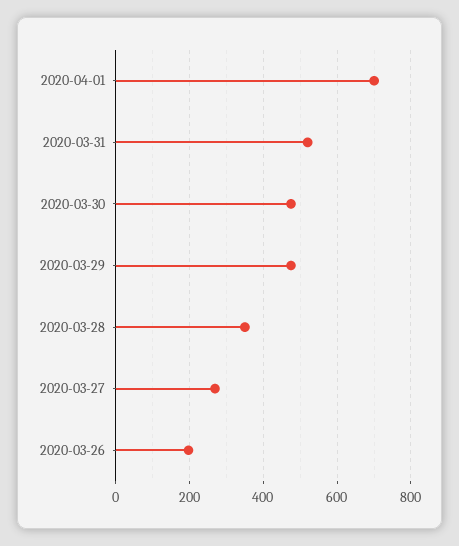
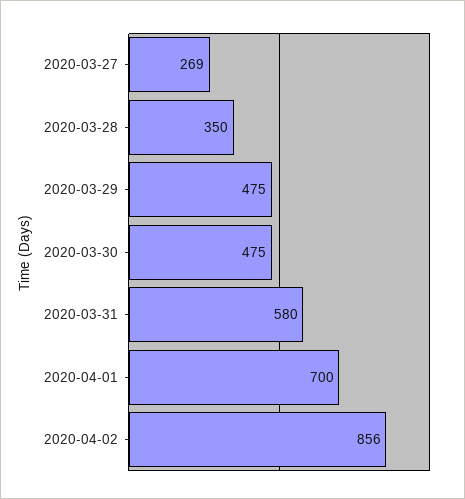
2020-03-31: 520 -> 580
2020-03-26: 200 -> none
2020-04-02: none -> 856

